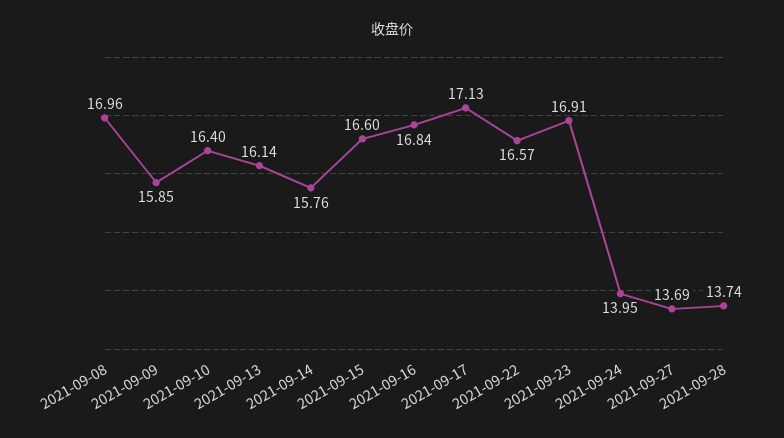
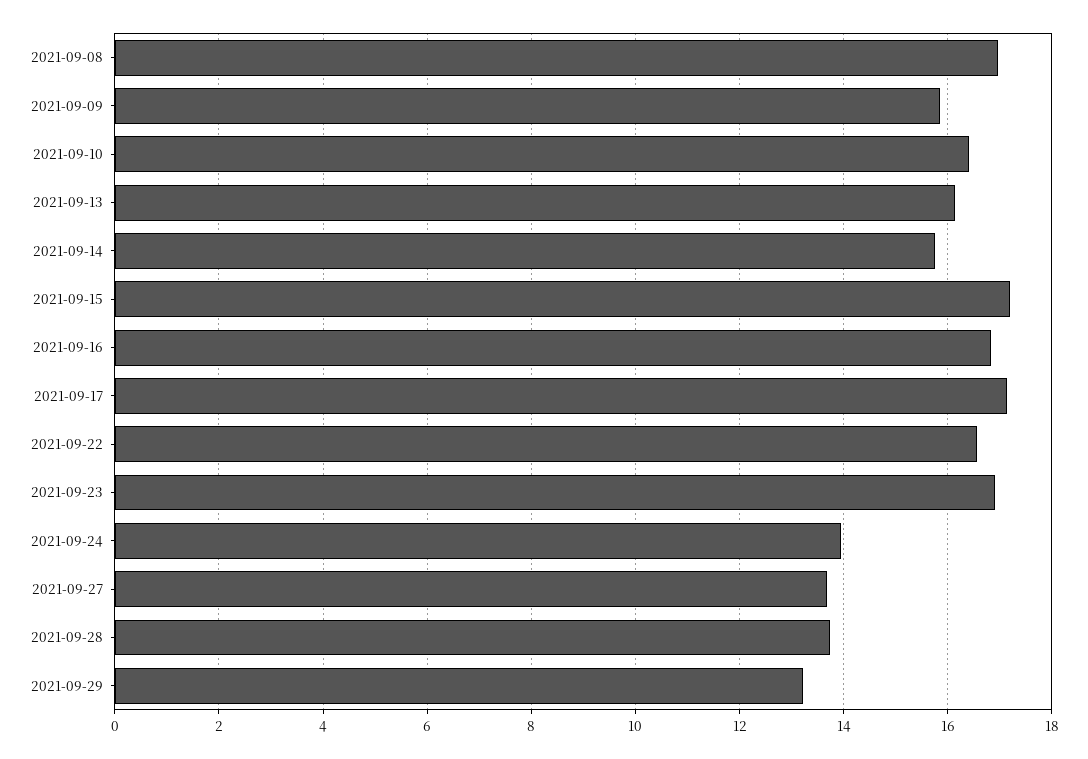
2021-09-15: 16.6 -> 17.2
2021-09-29: none -> 13.2

